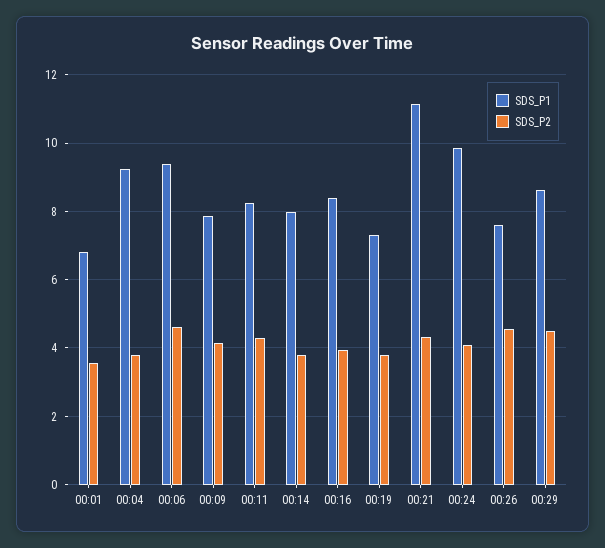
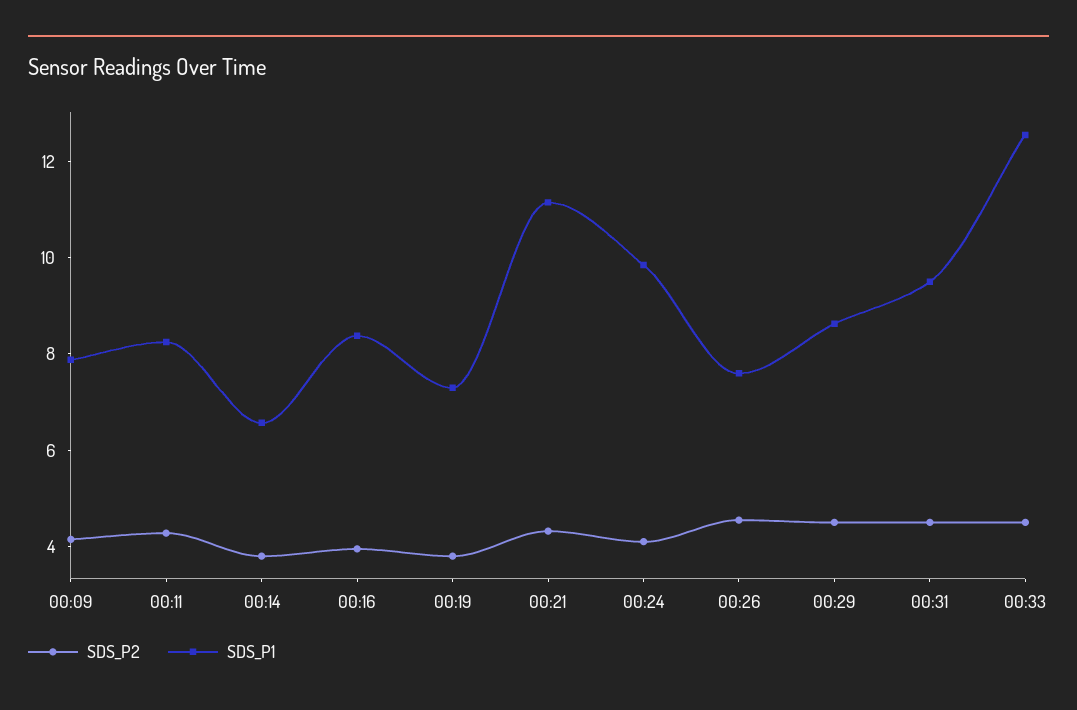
SDS_P1, 00:01: 6.8 -> none
SDS_P2, 00:01: 3.6 -> none
SDS_P1, 00:04: 9.2 -> none
SDS_P2, 00:04: 3.8 -> none
SDS_P1, 00:06: 9.4 -> none
SDS_P2, 00:06: 4.6 -> none
SDS_P1, 00:14: 8 -> 6.5
SDS_P2, 00:31: none -> 4.5
SDS_P1, 00:31: none -> 9.5
SDS_P2, 00:33: none -> 4.5
SDS_P1, 00:33: none -> 12.5

